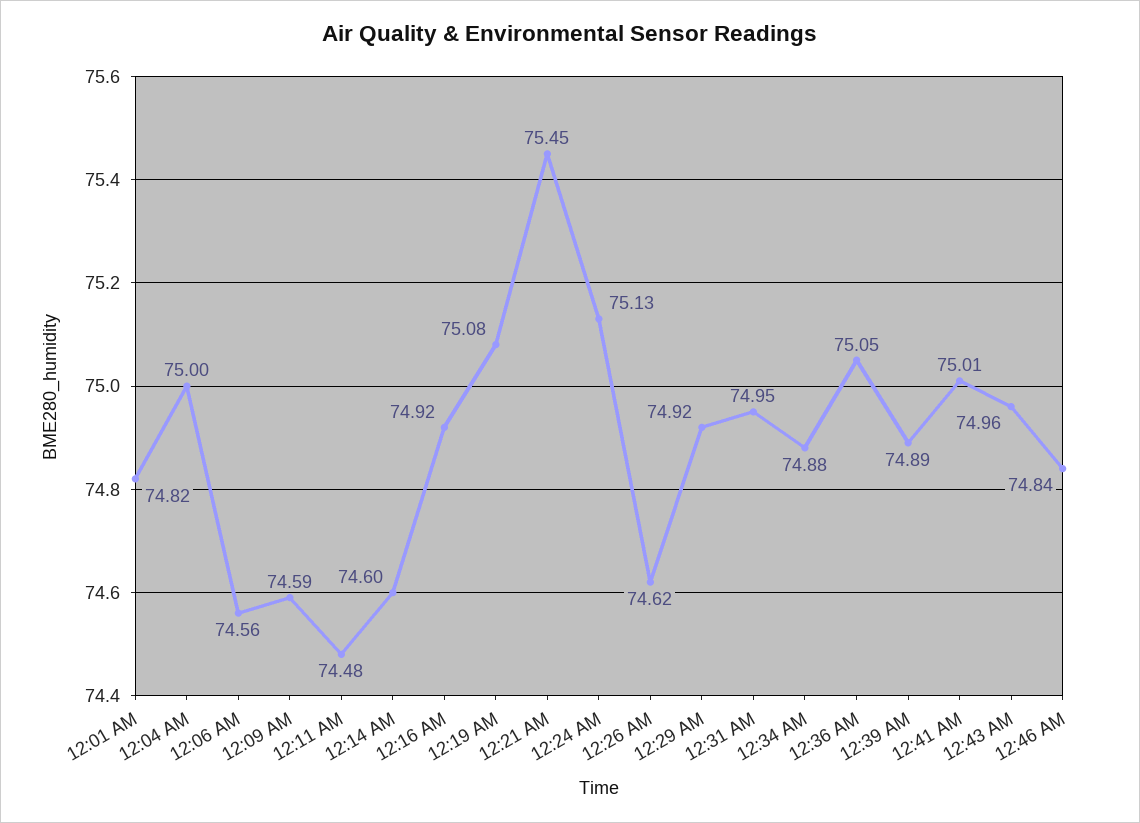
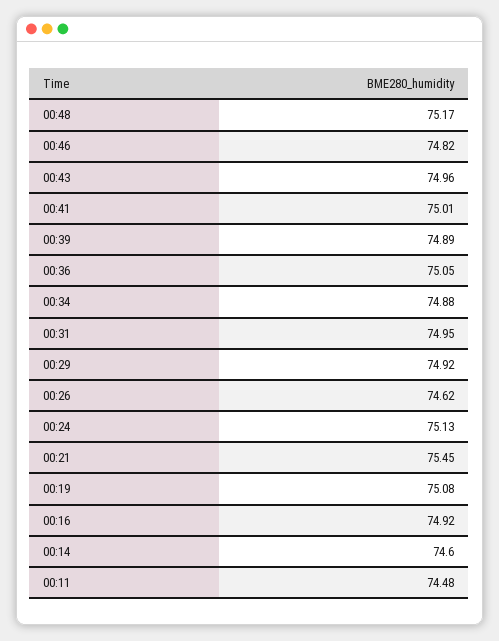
12:01 AM: 74.82 -> none
12:04 AM: 75 -> none
12:06 AM: 74.56 -> none
12:09 AM: 74.59 -> none
12:46 AM: 74.84 -> 74.82
00:48: none -> 75.17

